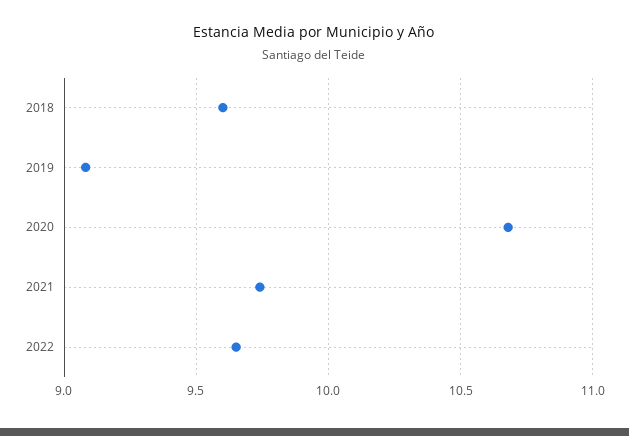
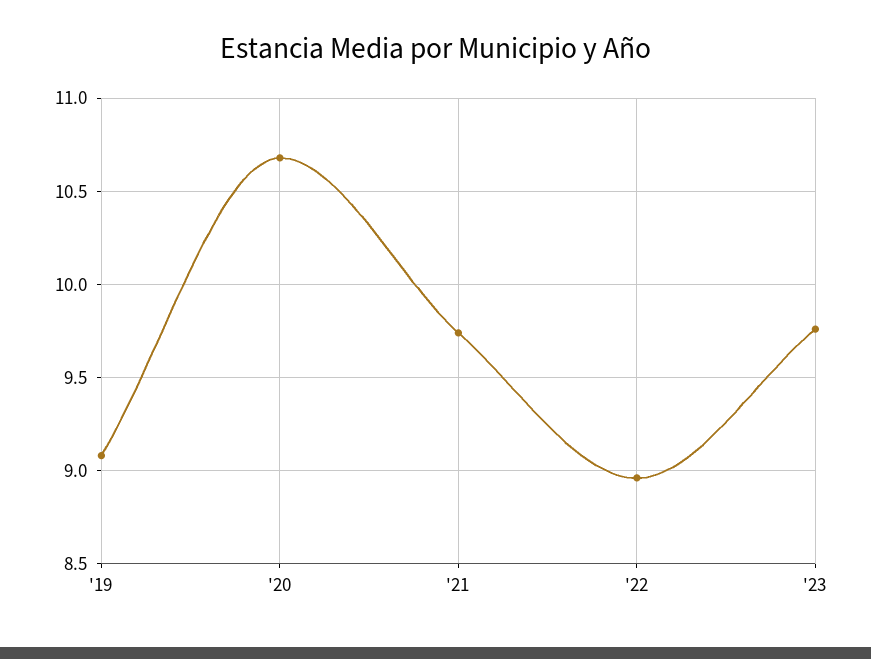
2018: 9.6 -> none
2022: 9.65 -> 8.95
'23: none -> 9.75

